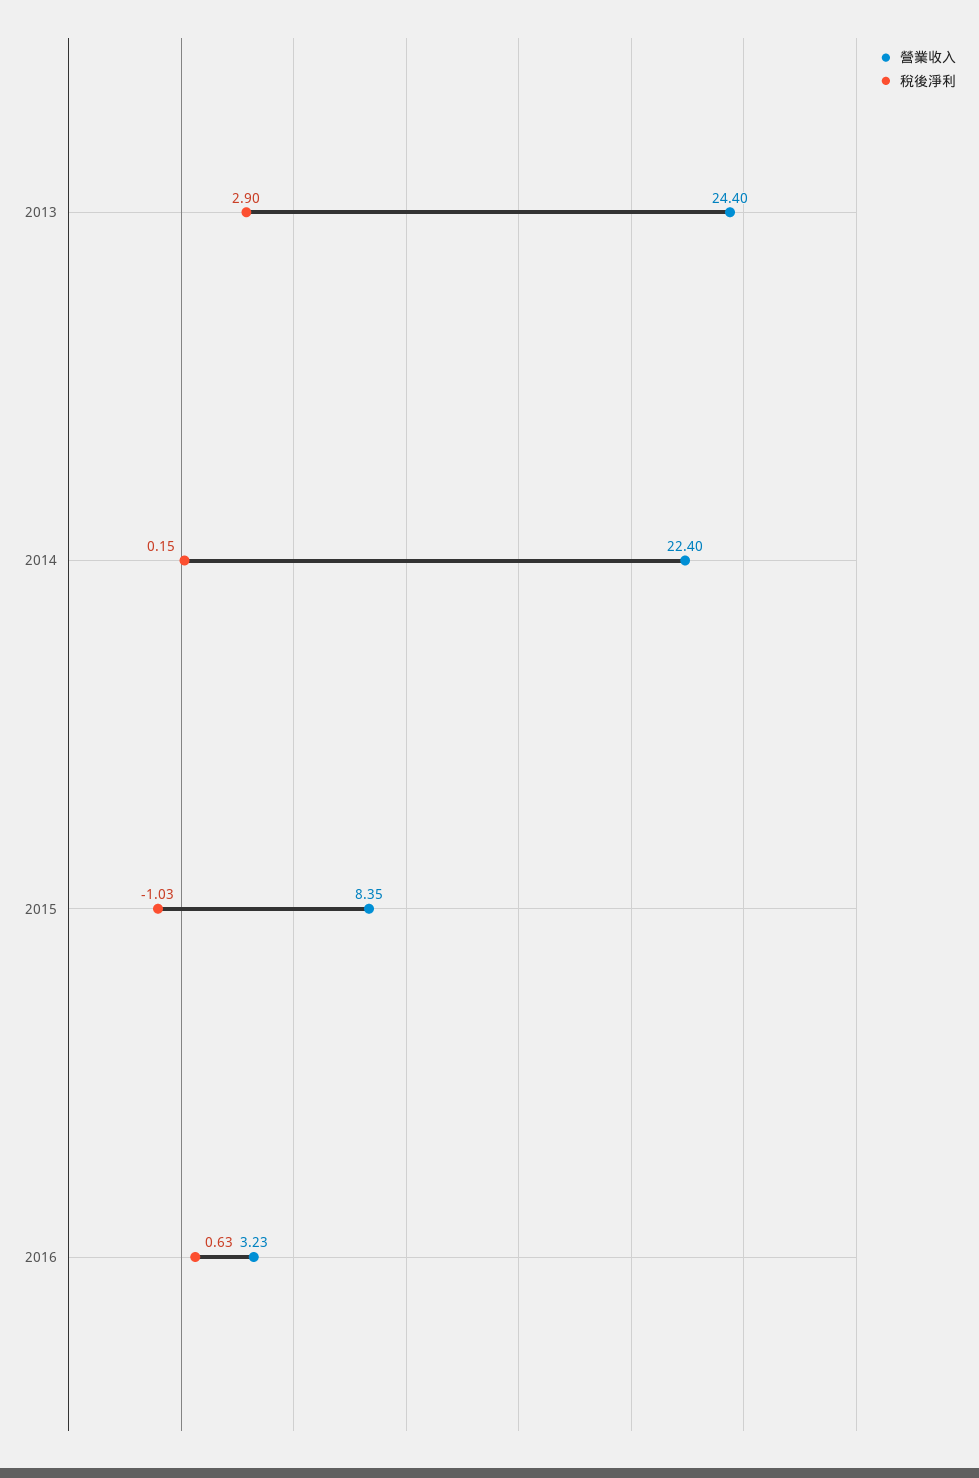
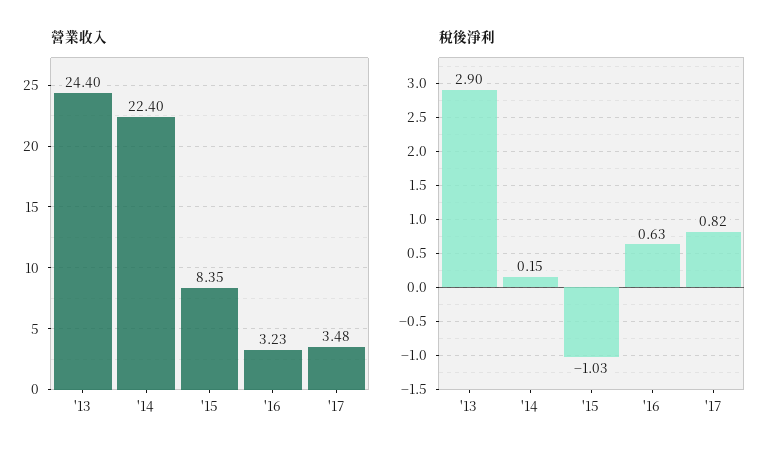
營業收入, '17: none -> 3.48
稅後淨利, '17: none -> 0.82

